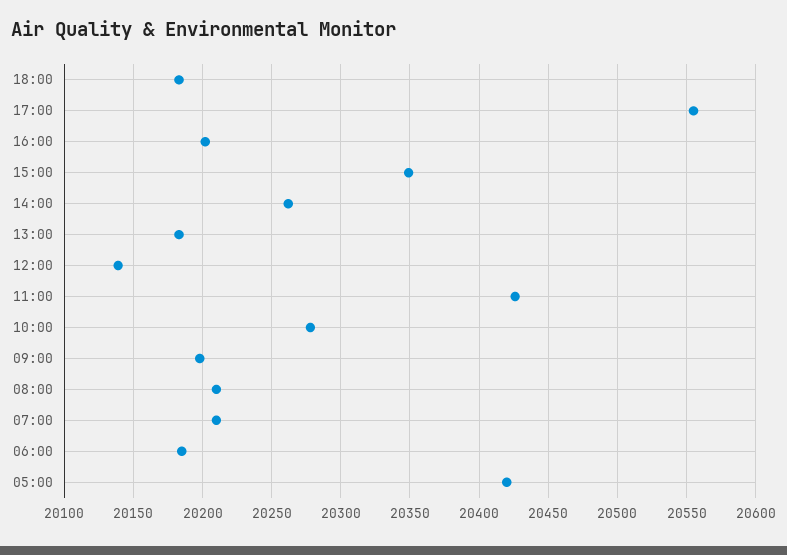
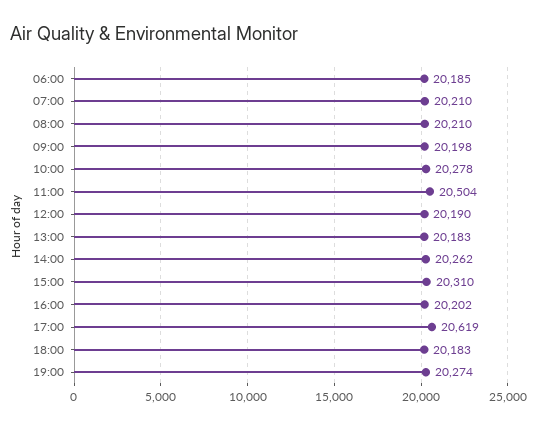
17:00: 20555 -> 20619
15:00: 20350 -> 20310
12:00: 20140 -> 20190
11:00: 20425 -> 20504
05:00: 20420 -> none
19:00: none -> 20274

